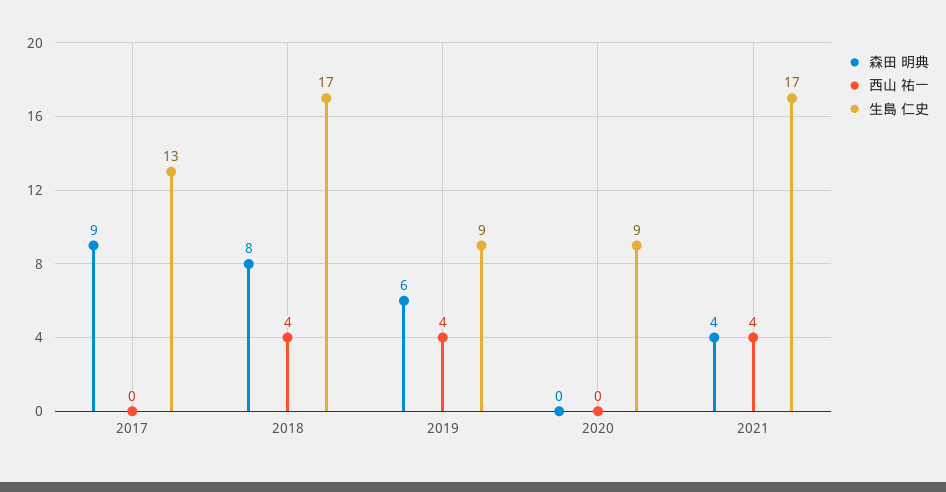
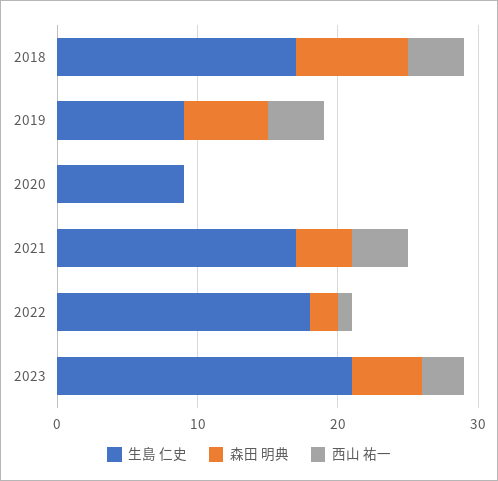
森田 明典, 2017: 9 -> none
西山 祐一, 2017: 0 -> none
生島 仁史, 2017: 13 -> none
生島 仁史, 2022: none -> 18
森田 明典, 2022: none -> 2
西山 祐一, 2022: none -> 1
生島 仁史, 2023: none -> 21
森田 明典, 2023: none -> 5
西山 祐一, 2023: none -> 3

